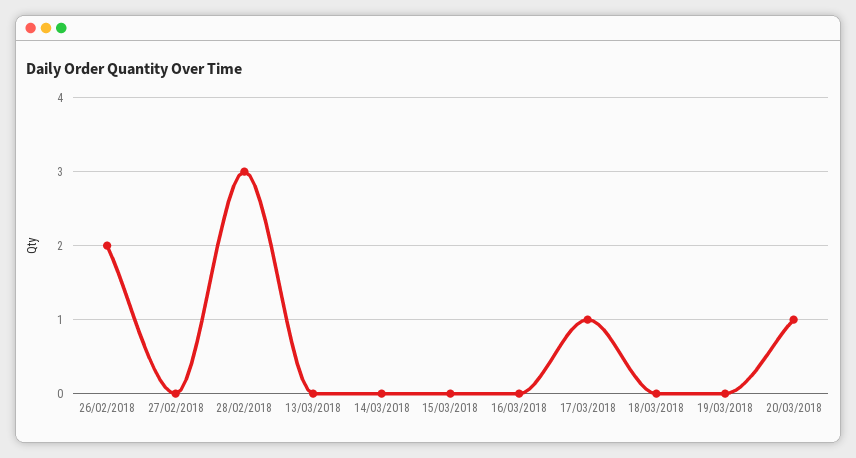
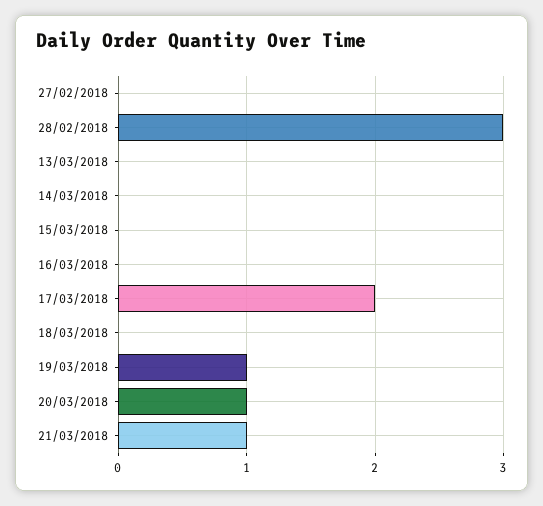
26/02/2018: 2 -> none
17/03/2018: 1 -> 2
19/03/2018: 0 -> 1
21/03/2018: none -> 1

